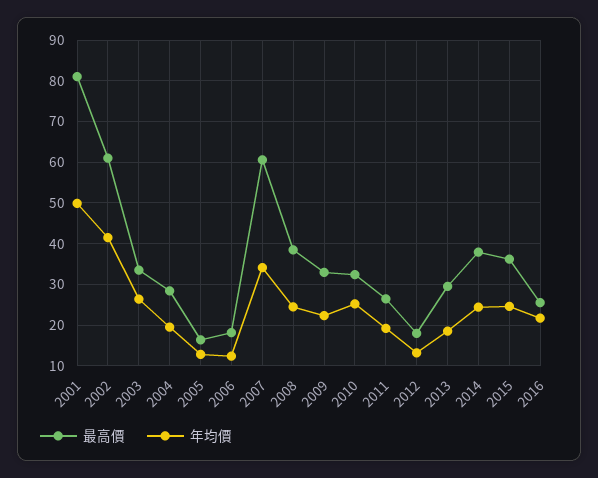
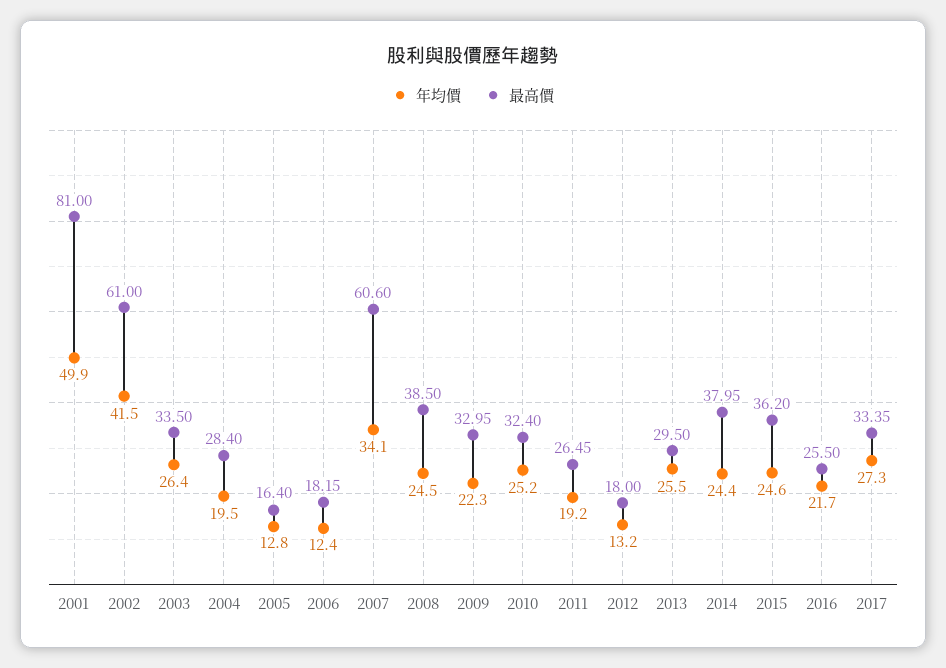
年均價, 2013: 18 -> 25.5
年均價, 2017: none -> 27.3
最高價, 2017: none -> 33.35

